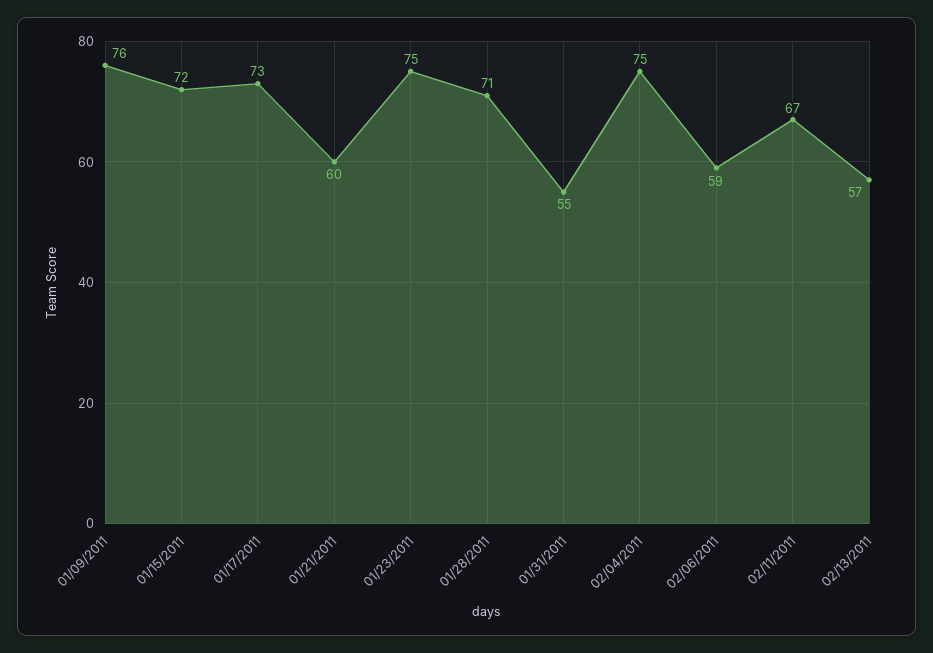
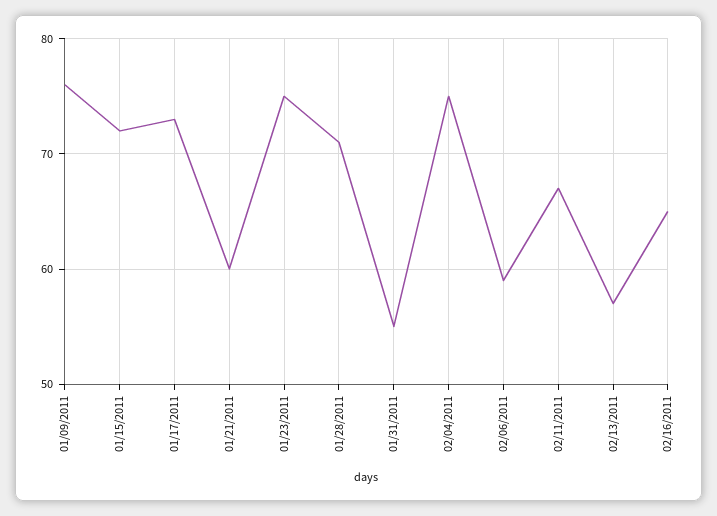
02/16/2011: none -> 65

